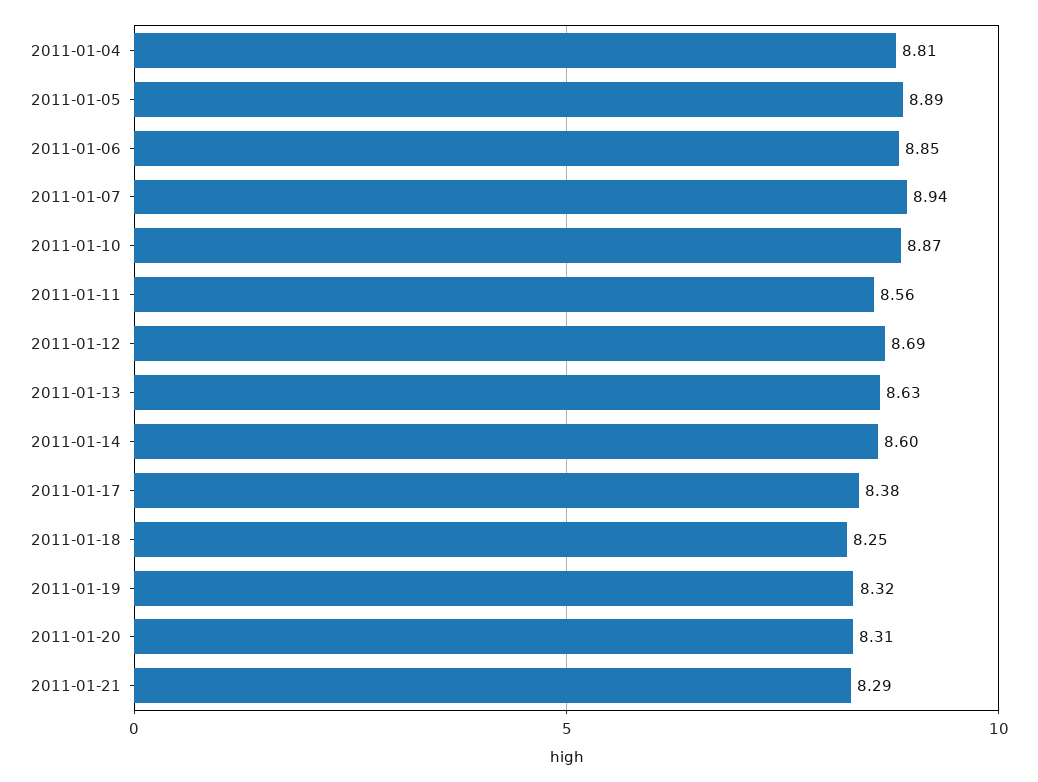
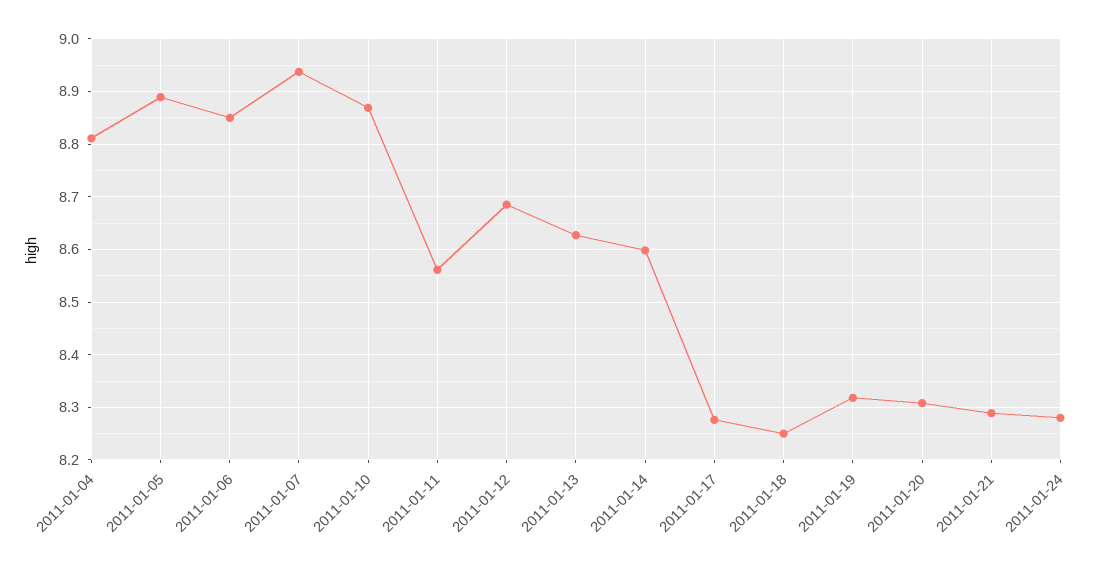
2011-01-17: 8.38 -> 8.28
2011-01-24: none -> 8.28

